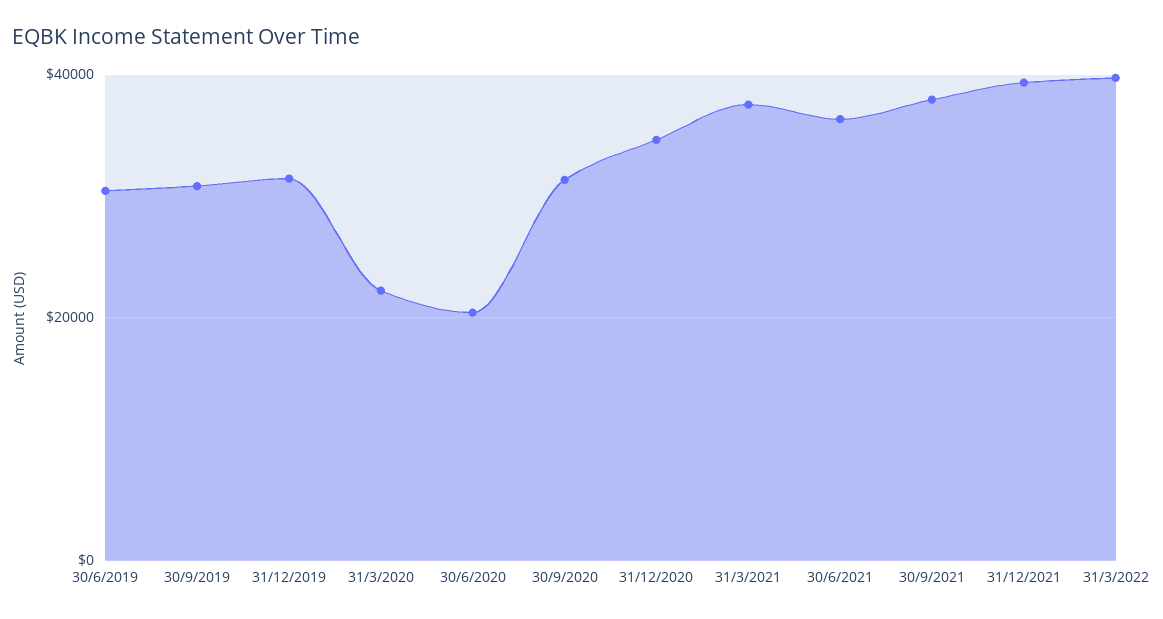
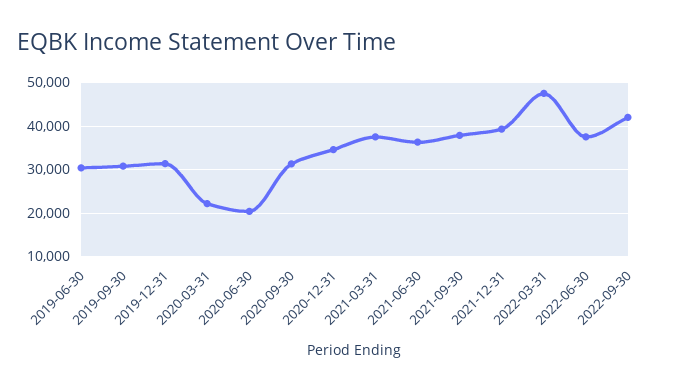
31/3/2022: 40000 -> 48000
2022-06-30: none -> 38000
2022-09-30: none -> 42000

